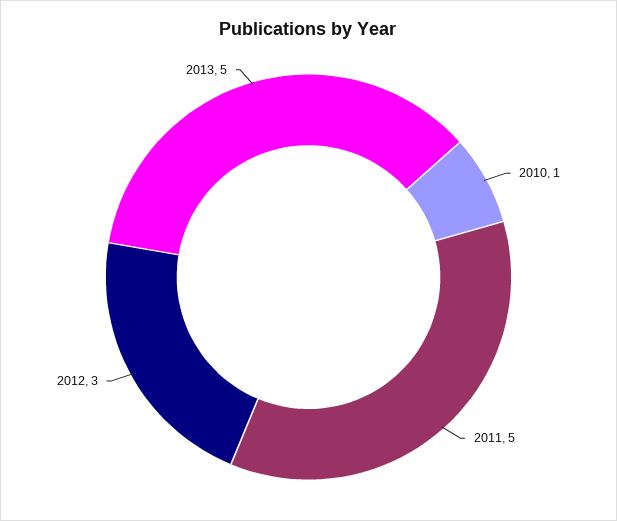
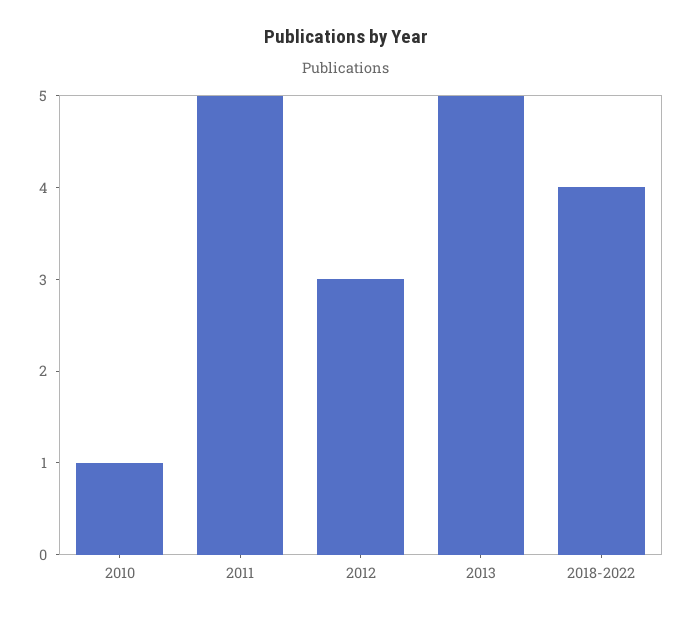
2018-2022: none -> 4

